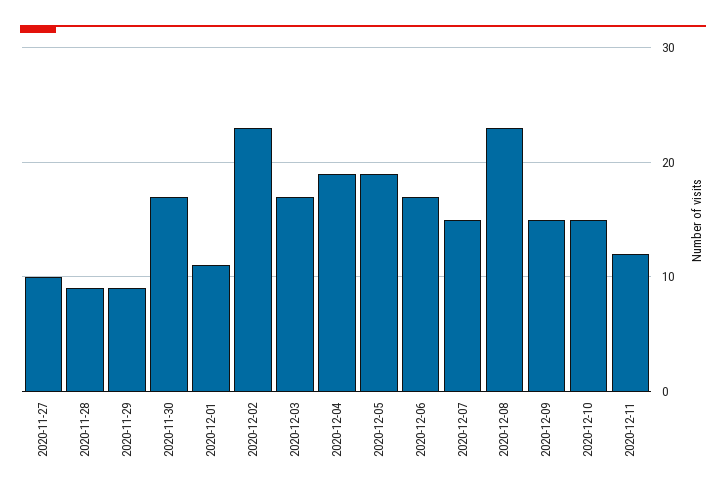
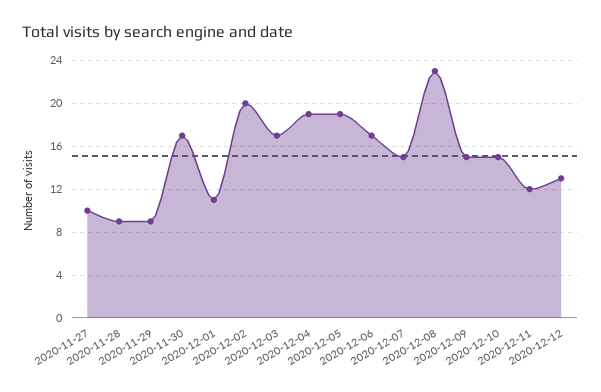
2020-12-02: 23 -> 20
2020-12-12: none -> 13

